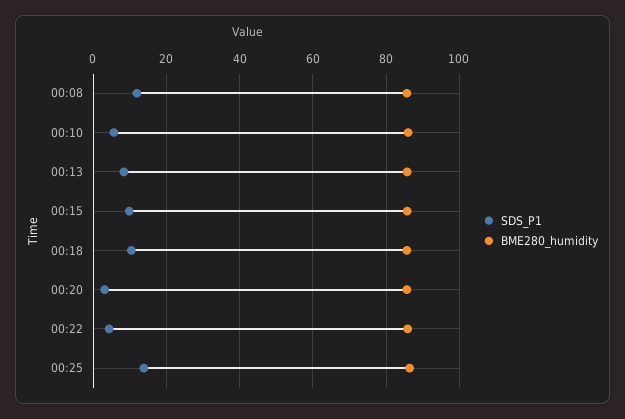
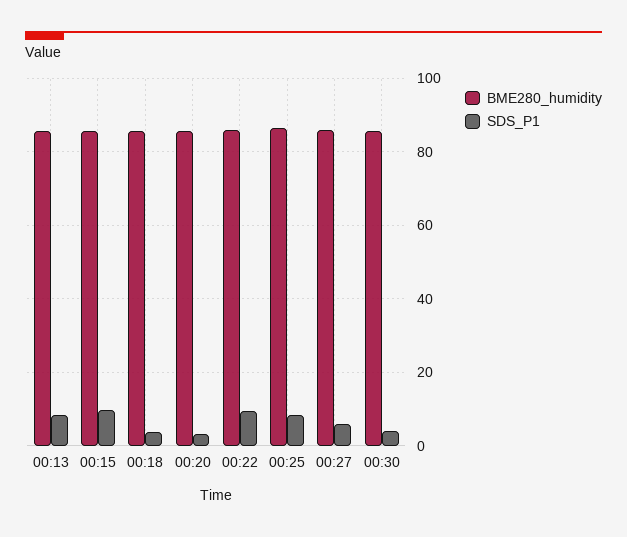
SDS_P1, 00:08: 12 -> none
BME280_humidity, 00:08: 86 -> none
SDS_P1, 00:10: 6 -> none
BME280_humidity, 00:10: 86 -> none
SDS_P1, 00:18: 10 -> 4
SDS_P1, 00:22: 4 -> 10
SDS_P1, 00:25: 14 -> 8
BME280_humidity, 00:27: none -> 86
SDS_P1, 00:27: none -> 6
BME280_humidity, 00:30: none -> 86
SDS_P1, 00:30: none -> 4

